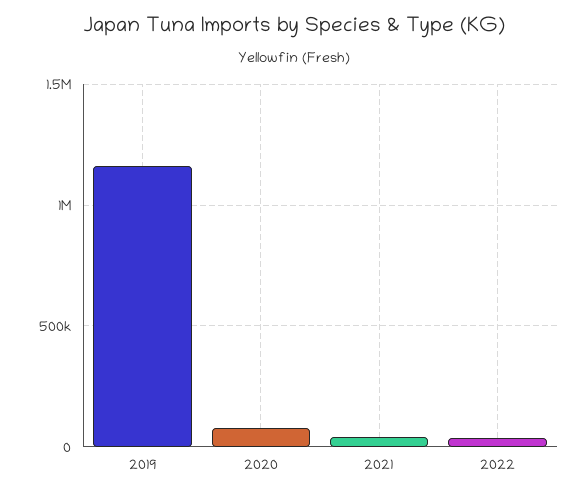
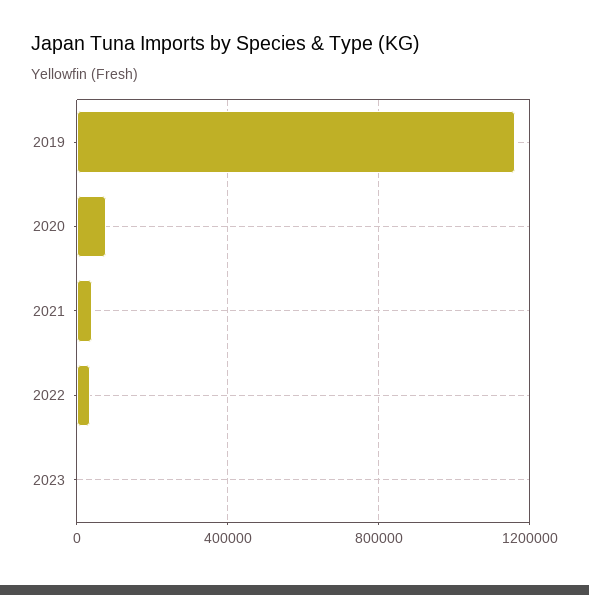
2023: none -> 0

